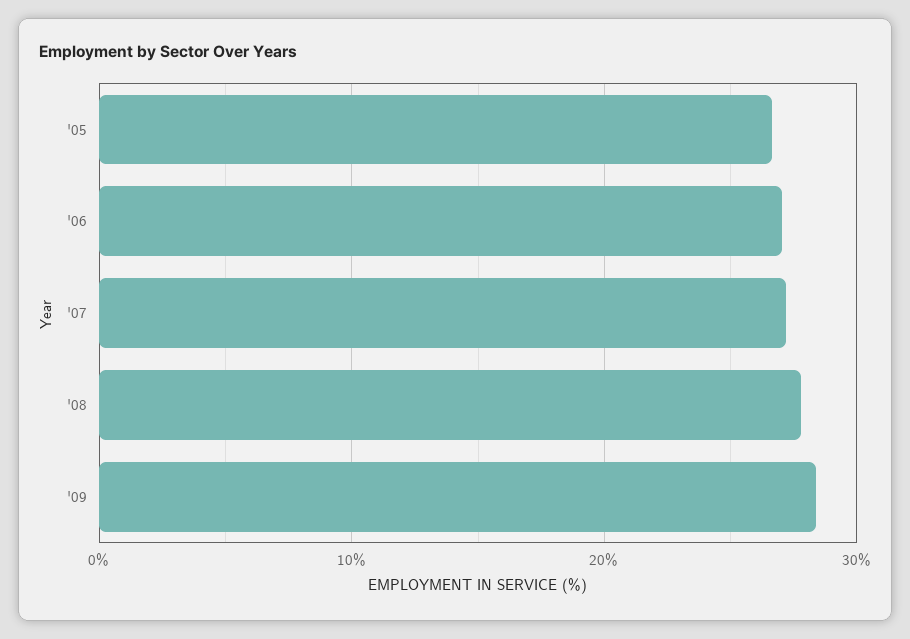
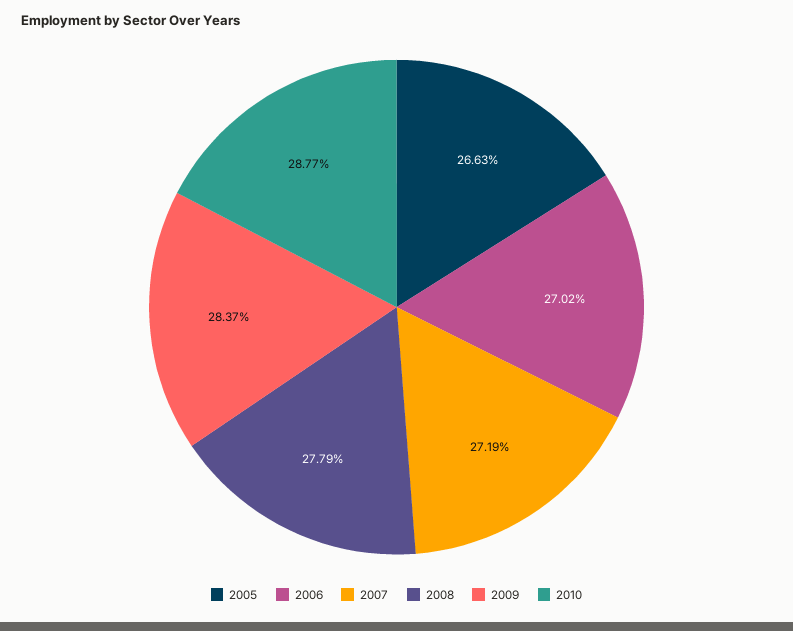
2010: none -> 28.77

